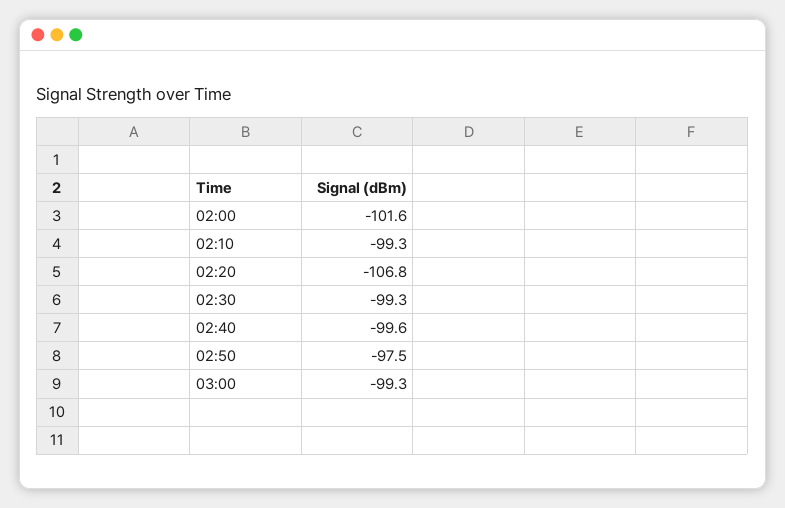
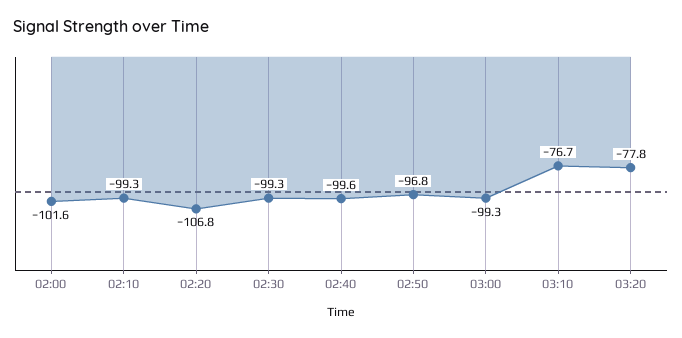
02:50: -97.5 -> -96.8
03:10: none -> -76.7
03:20: none -> -77.8

